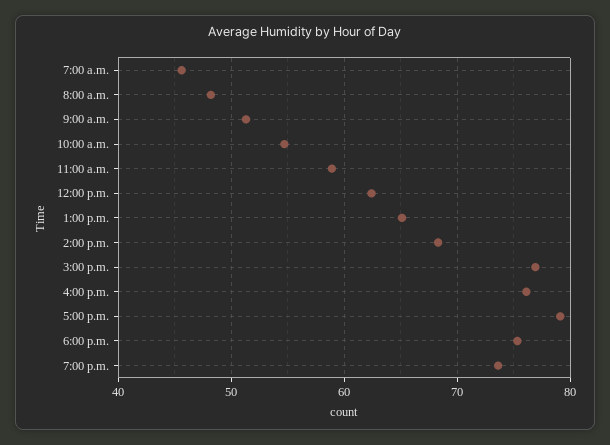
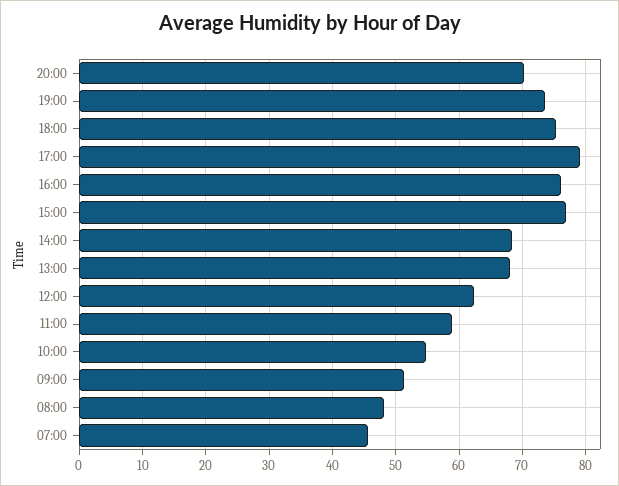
1:00 p.m.: 65 -> 68
20:00: none -> 70

